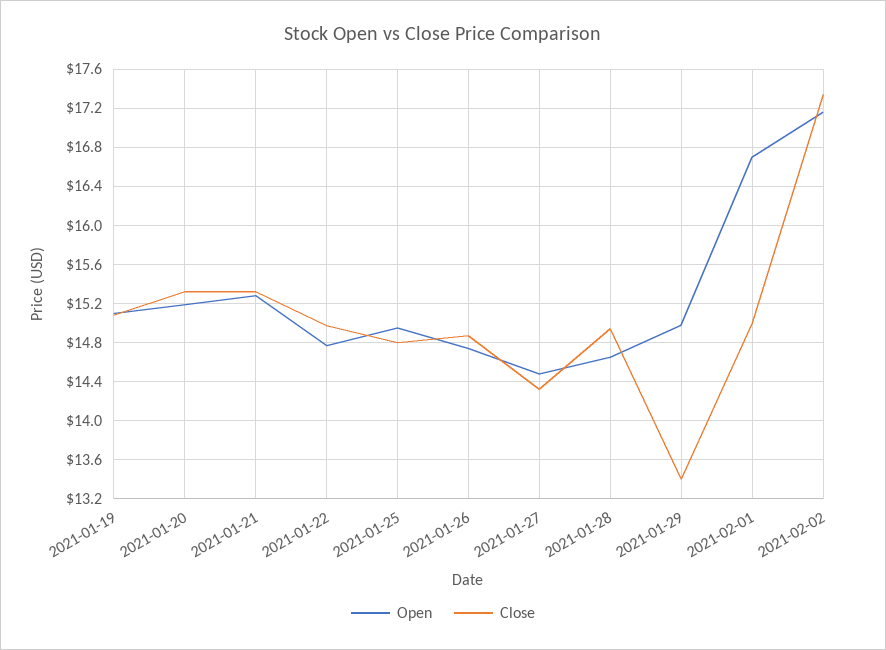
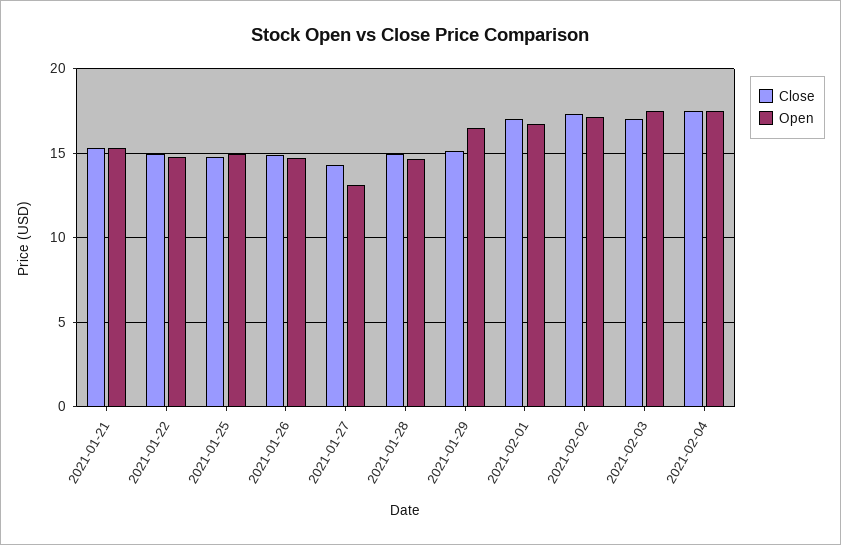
Open, 2021-01-19: 15.1 -> none
Close, 2021-01-19: 15.1 -> none
Open, 2021-01-20: 15.2 -> none
Close, 2021-01-20: 15.3 -> none
Open, 2021-01-27: 14.5 -> 13
Open, 2021-01-29: 15 -> 16.5
Close, 2021-01-29: 13.4 -> 15
Close, 2021-02-01: 15 -> 17
Close, 2021-02-03: none -> 17
Open, 2021-02-03: none -> 17.5
Close, 2021-02-04: none -> 17.5
Open, 2021-02-04: none -> 17.5

